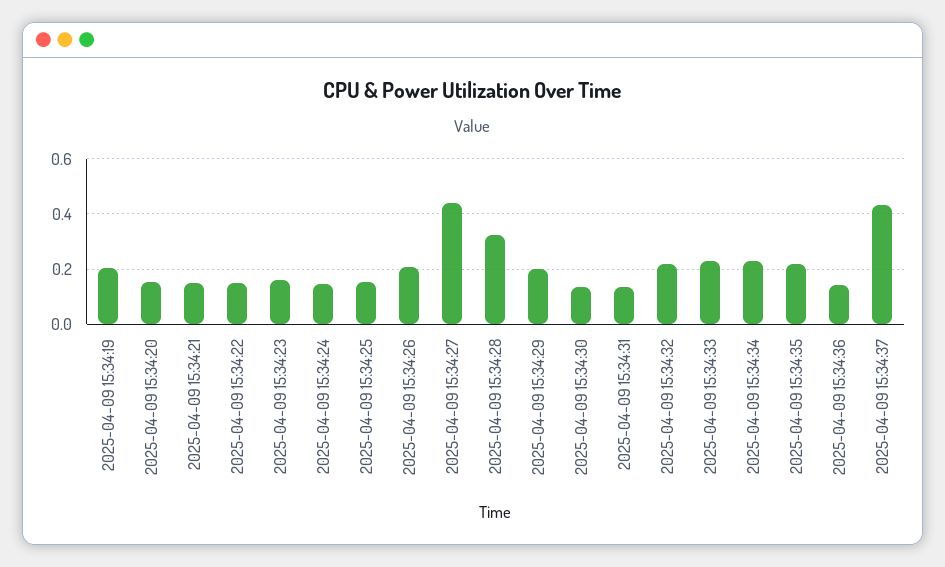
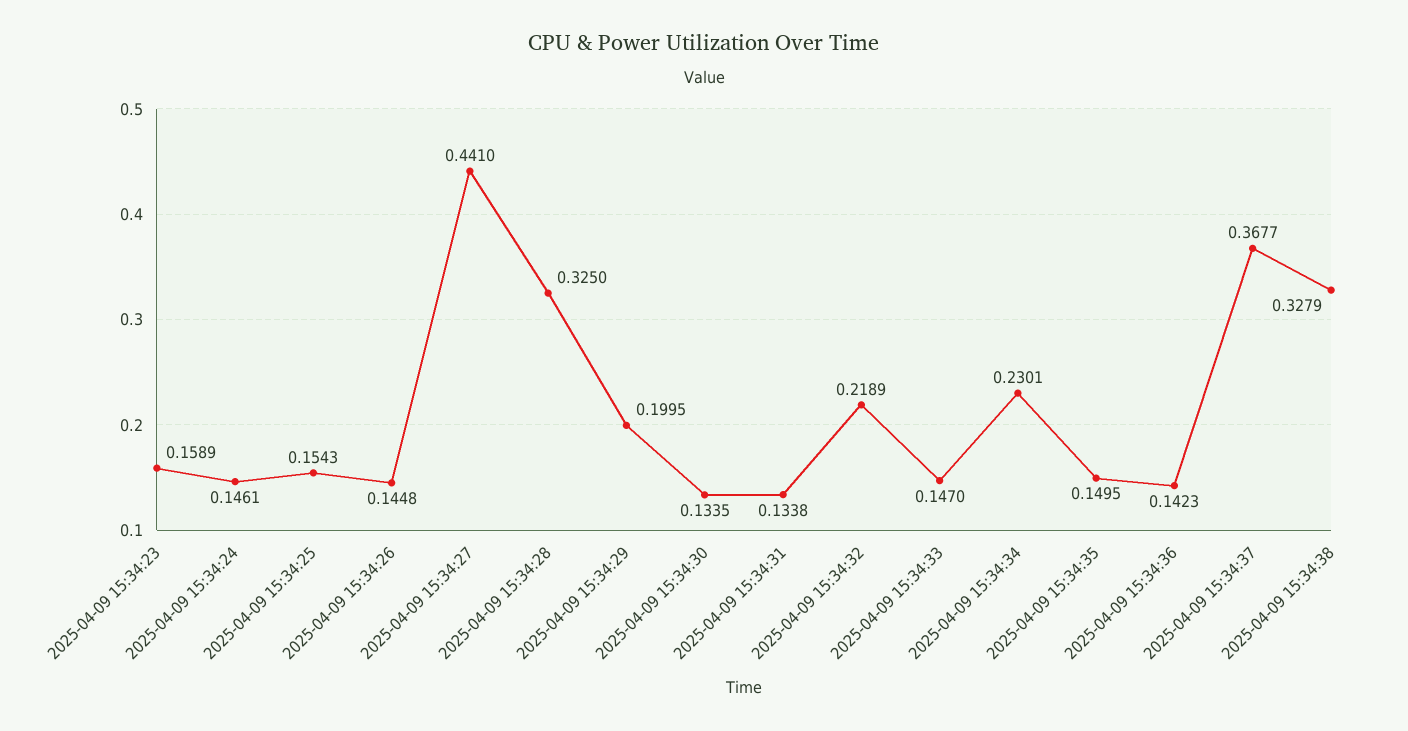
2025-04-09 15:34:19: 0.2 -> none
2025-04-09 15:34:20: 0.15 -> none
2025-04-09 15:34:21: 0.15 -> none
2025-04-09 15:34:22: 0.15 -> none
2025-04-09 15:34:26: 0.2 -> 0.1448
2025-04-09 15:34:33: 0.225 -> 0.147
2025-04-09 15:34:35: 0.225 -> 0.1495
2025-04-09 15:34:37: 0.425 -> 0.3677
2025-04-09 15:34:38: none -> 0.3279

